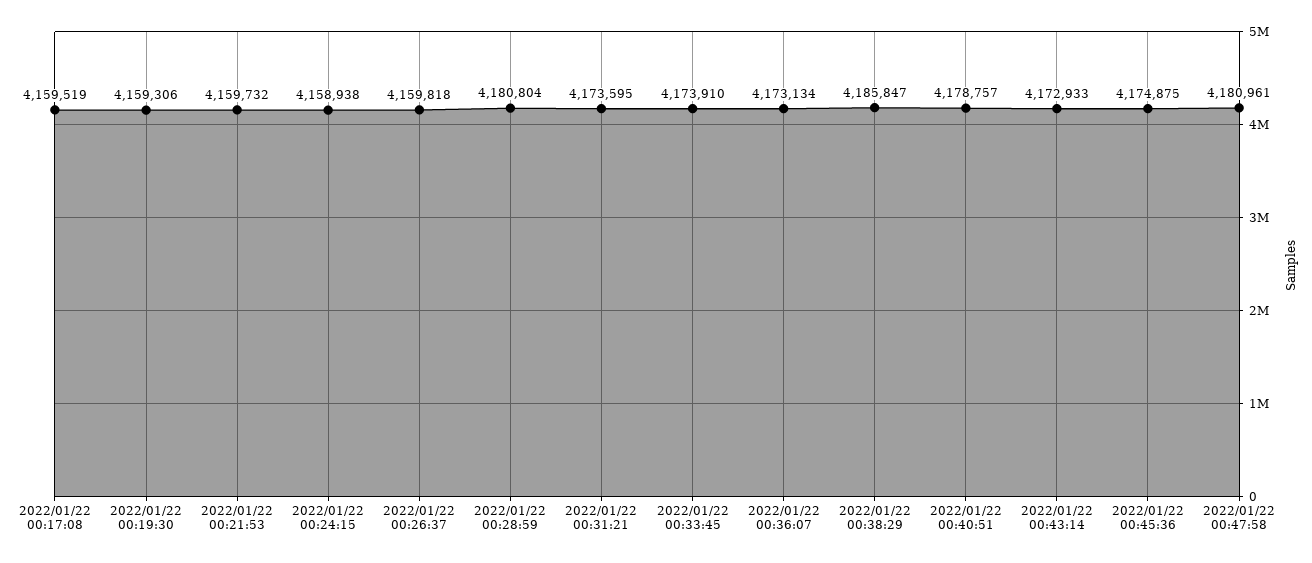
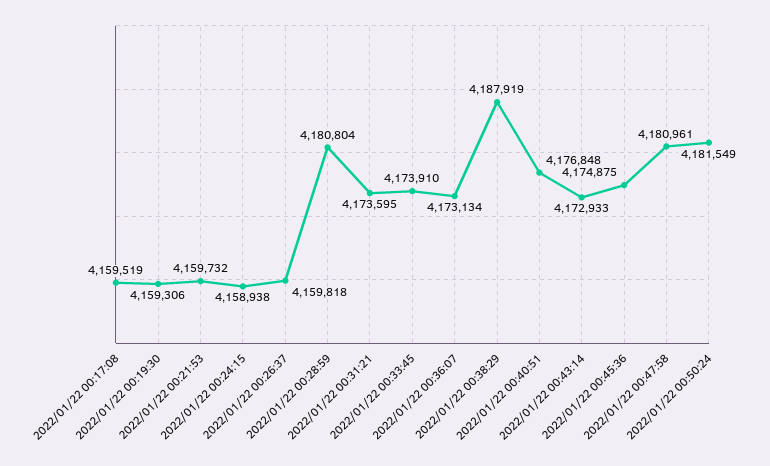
2022/01/22 00:38:29: 4185847 -> 4187919
2022/01/22 00:40:51: 4178757 -> 4176848
2022/01/22 00:50:24: none -> 4181549

